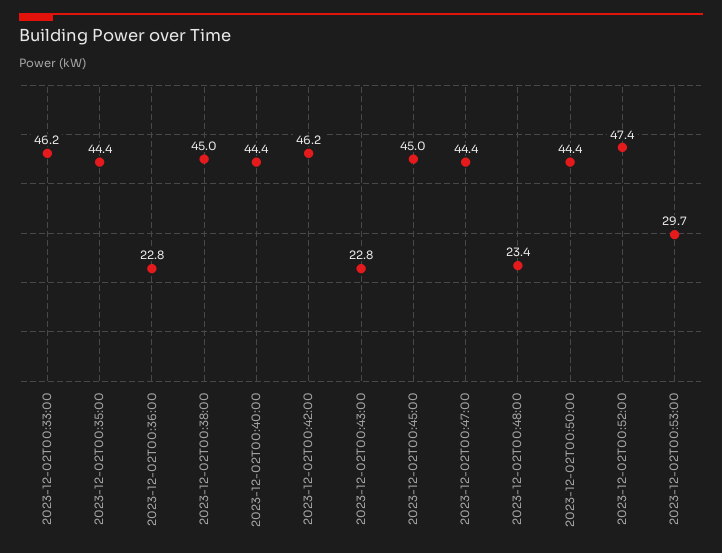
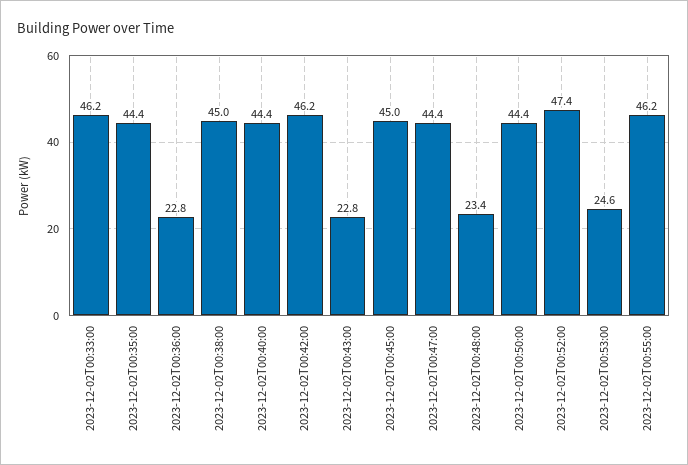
2023-12-02T00:53:00: 29.7 -> 24.6
2023-12-02T00:55:00: none -> 46.2

